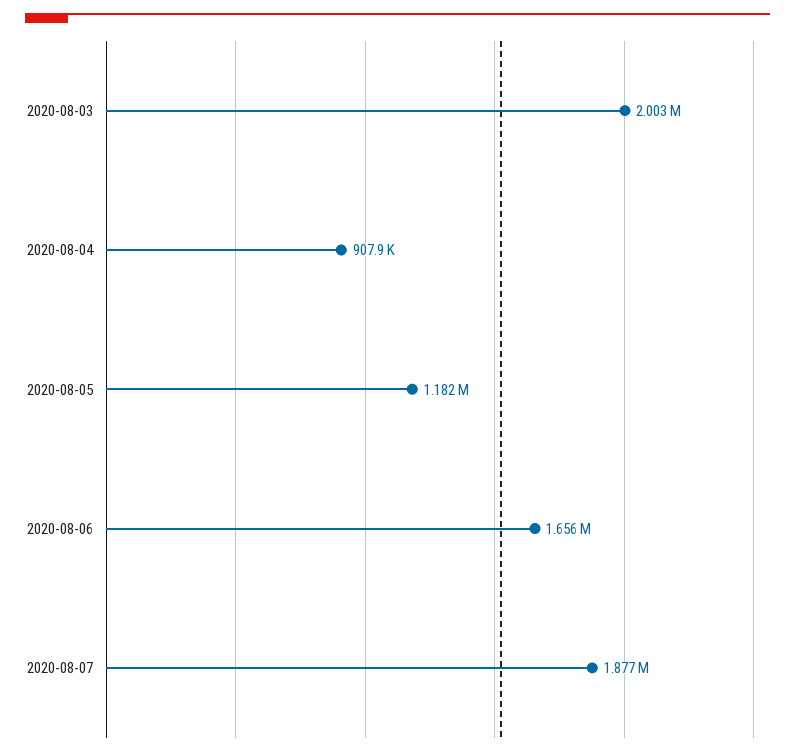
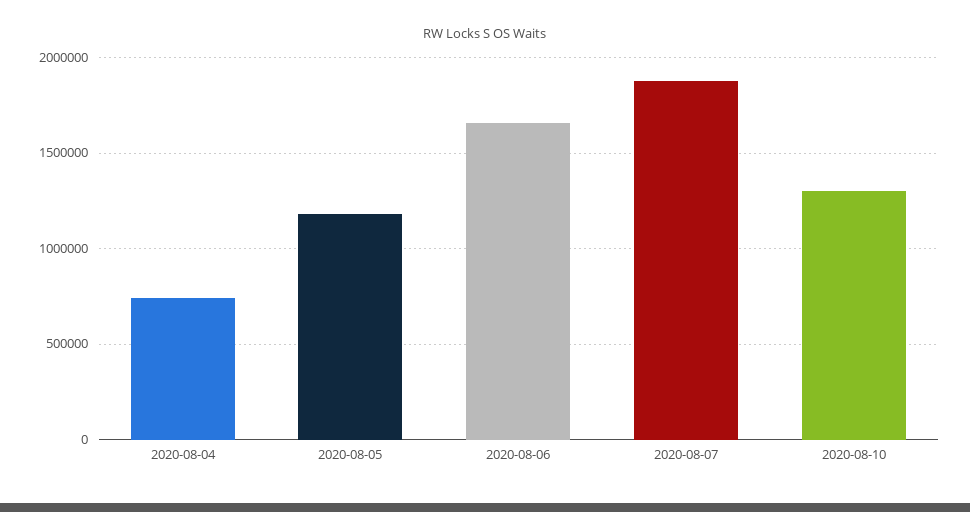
2020-08-03: 2003000 -> none
2020-08-04: 907900 -> 750000
2020-08-10: none -> 1300000

